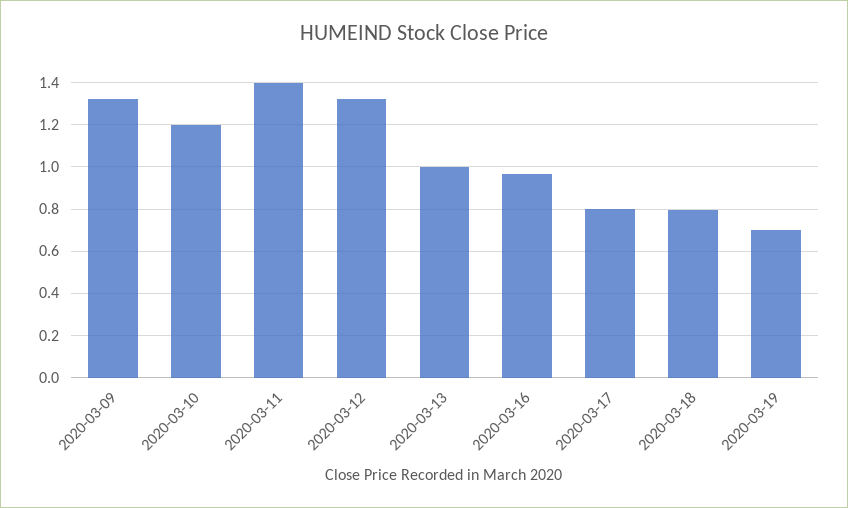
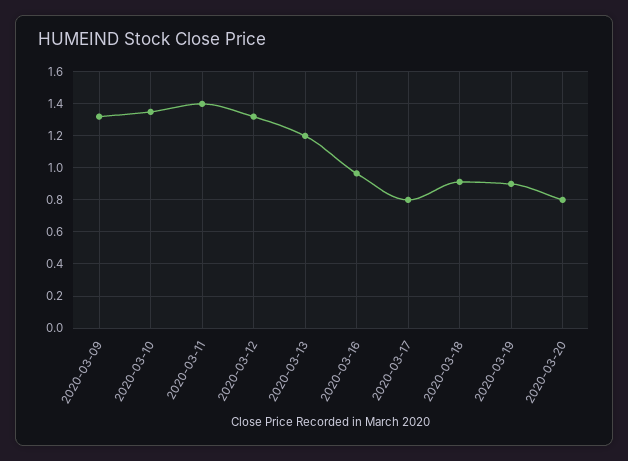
2020-03-10: 1.2 -> 1.35
2020-03-13: 1 -> 1.2
2020-03-18: 0.8 -> 0.9
2020-03-19: 0.7 -> 0.9
2020-03-20: none -> 0.8

